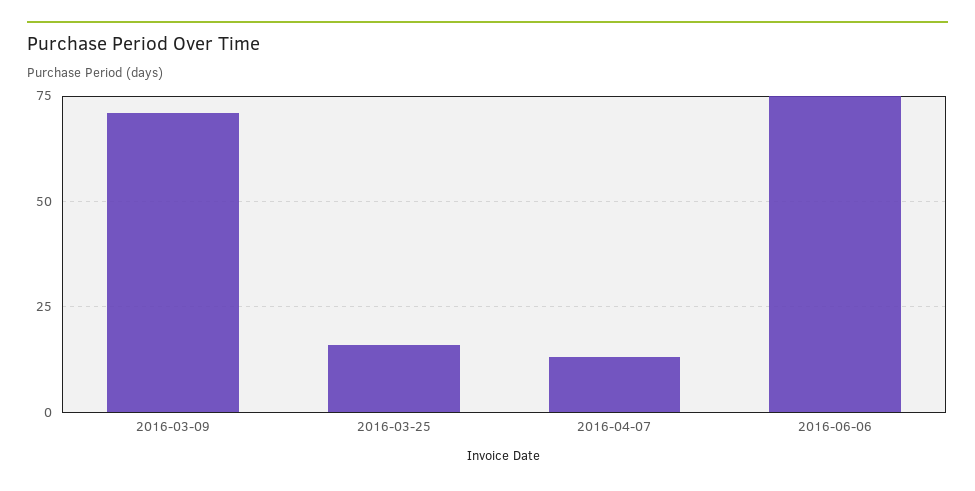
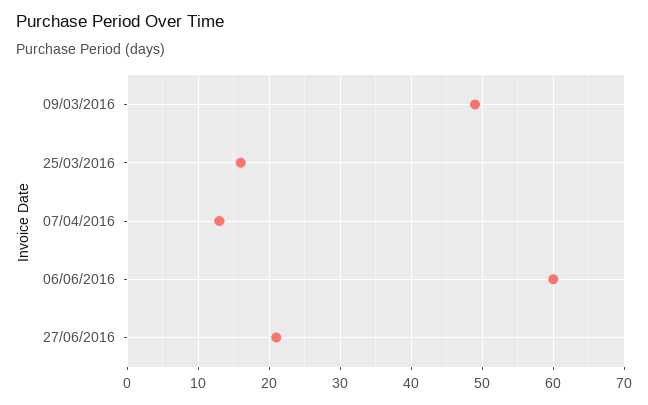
2016-03-09: 70 -> 49
2016-06-06: 75 -> 60
27/06/2016: none -> 21

